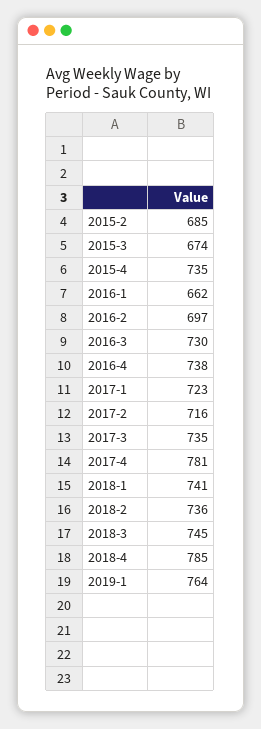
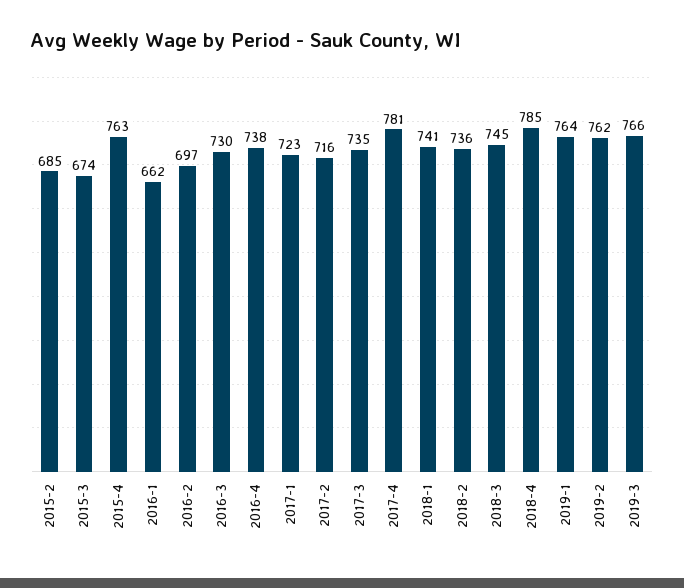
2015-4: 735 -> 763
2019-2: none -> 762
2019-3: none -> 766

